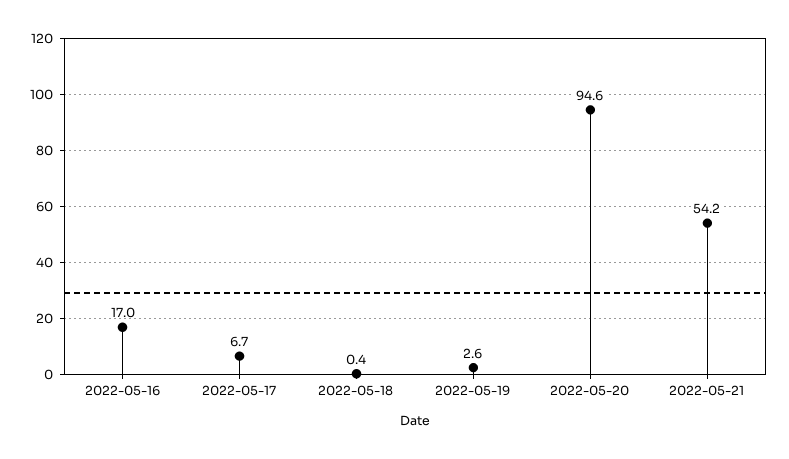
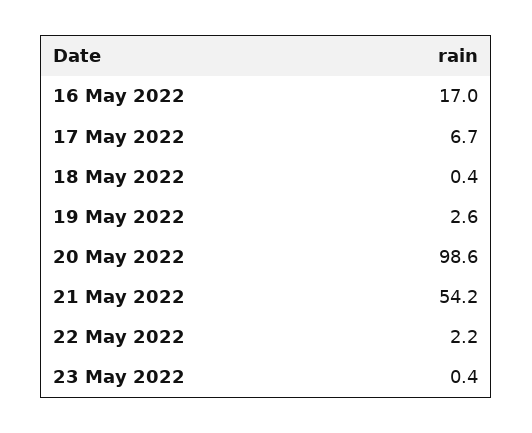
2022-05-20: 94.6 -> 98.6
22 May 2022: none -> 2.2
23 May 2022: none -> 0.4

